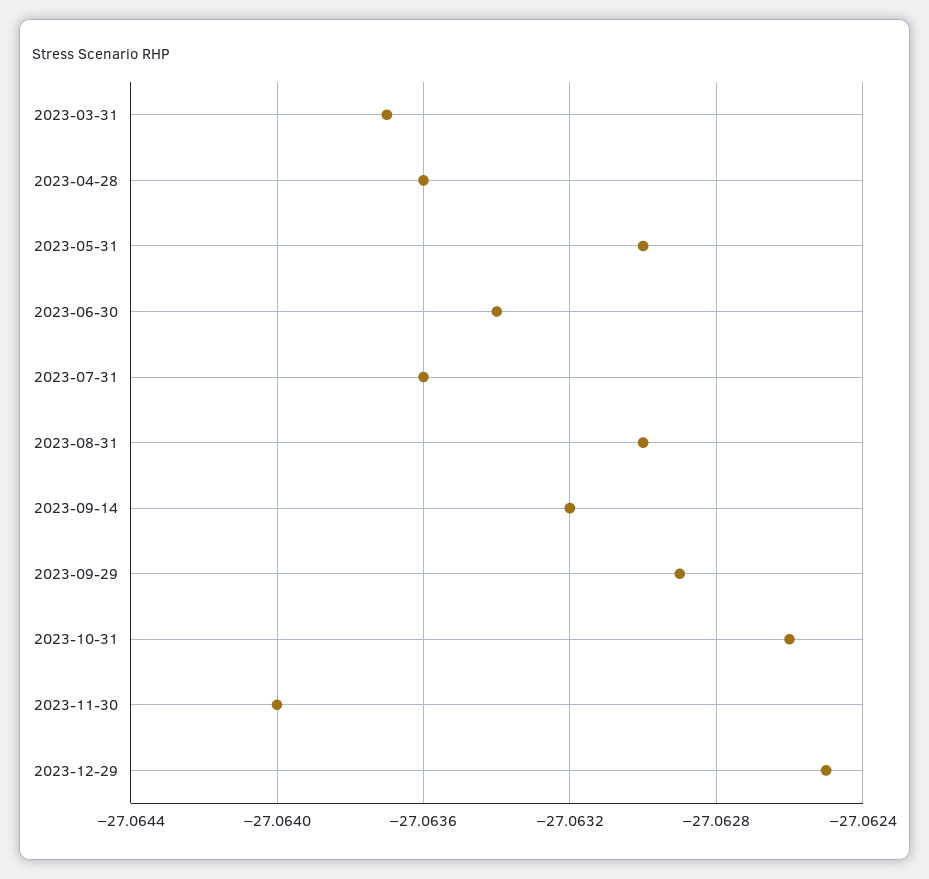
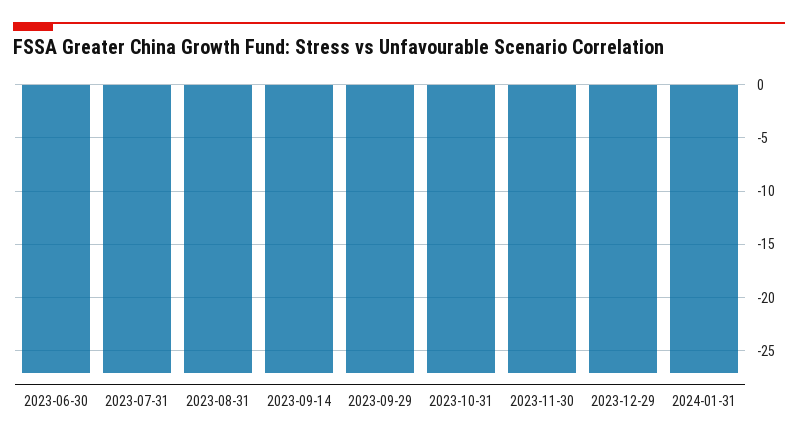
2023-03-31: -27.0637 -> none
2023-04-28: -27.0636 -> none
2023-05-31: -27.063 -> none
2024-01-31: none -> -27

